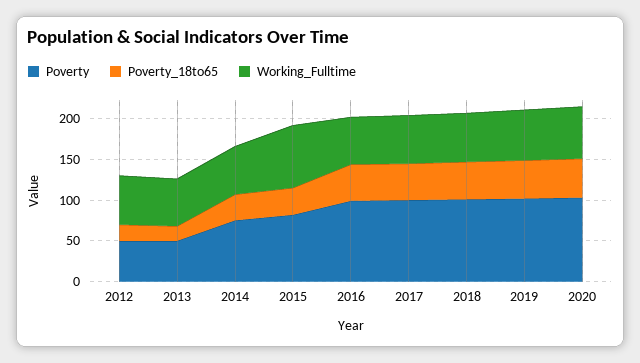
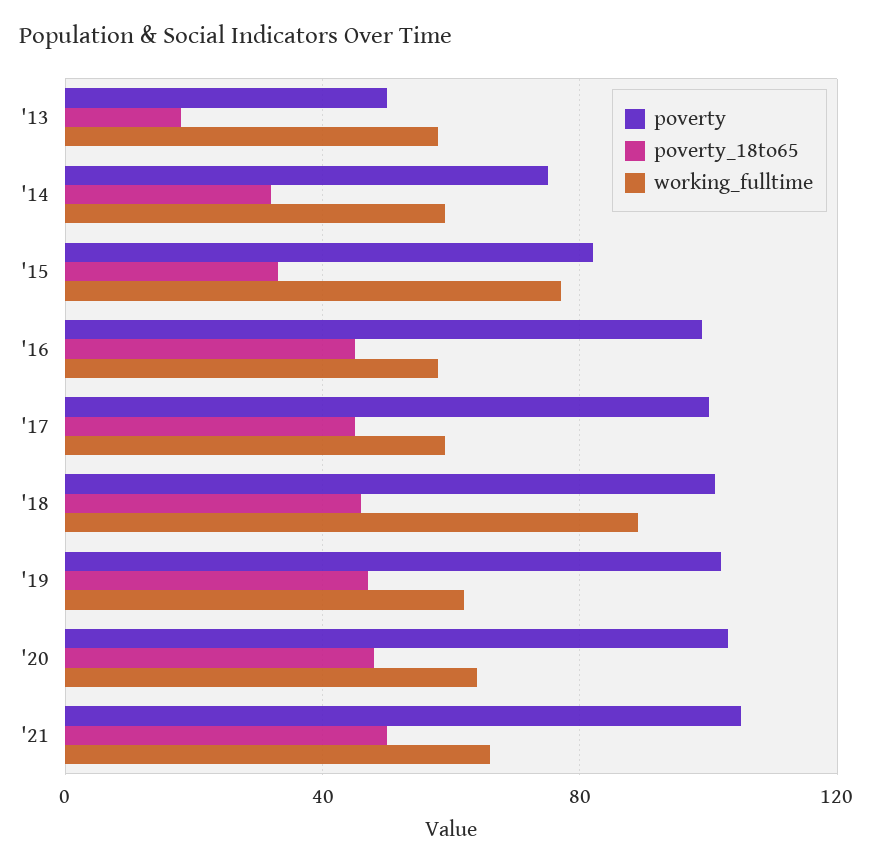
Poverty, 2012: 50 -> none
Poverty_18to65, 2012: 20 -> none
Working_Fulltime, 2012: 60 -> none
Working_Fulltime, 2018: 60 -> 90
Poverty, '21: none -> 105
Poverty_18to65, '21: none -> 50
Working_Fulltime, '21: none -> 65

